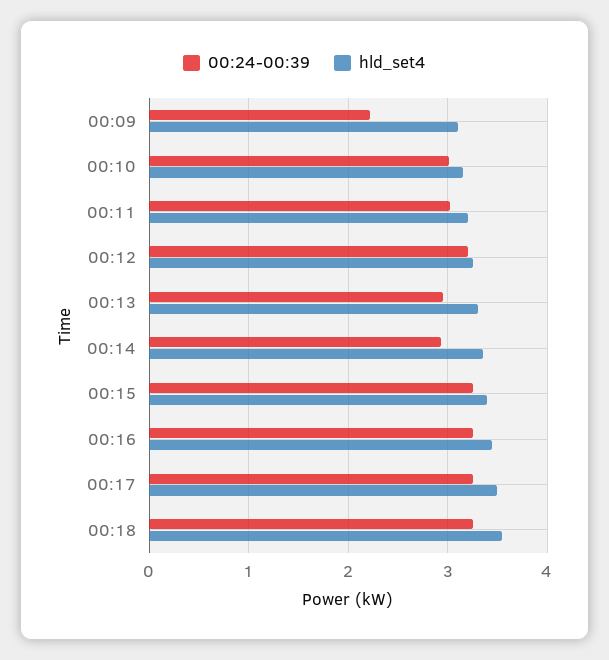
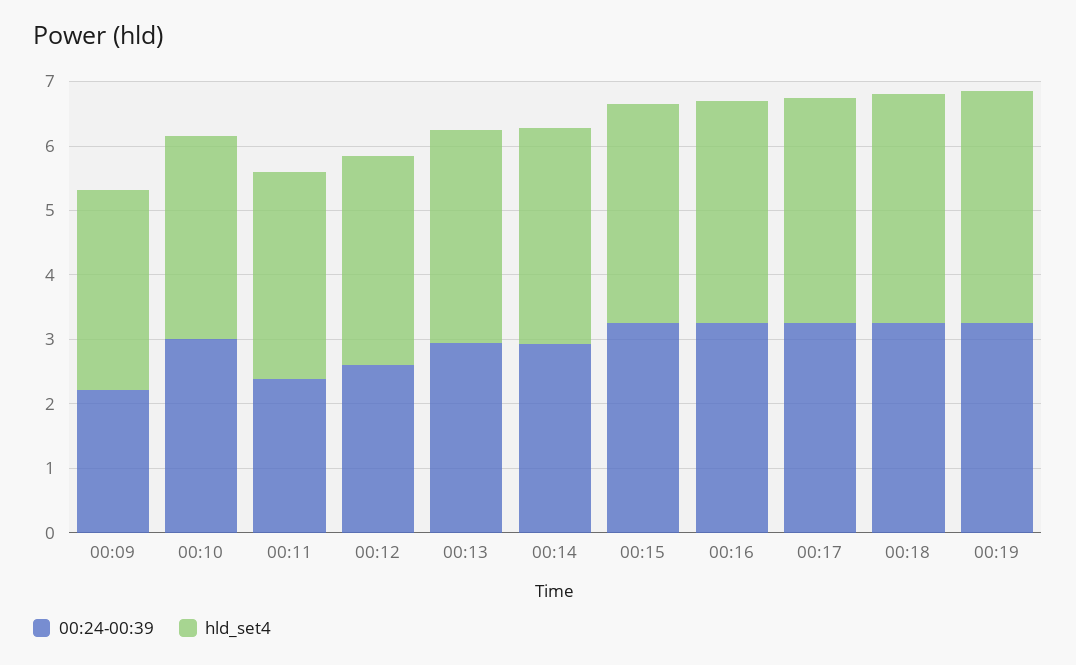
00:24-00:39, 00:11: 3 -> 2.4
00:24-00:39, 00:12: 3.2 -> 2.6
00:24-00:39, 00:19: none -> 3.2
hld_set4, 00:19: none -> 3.6

